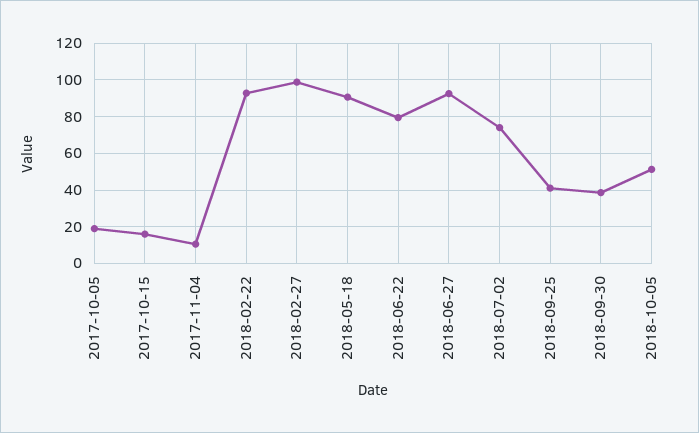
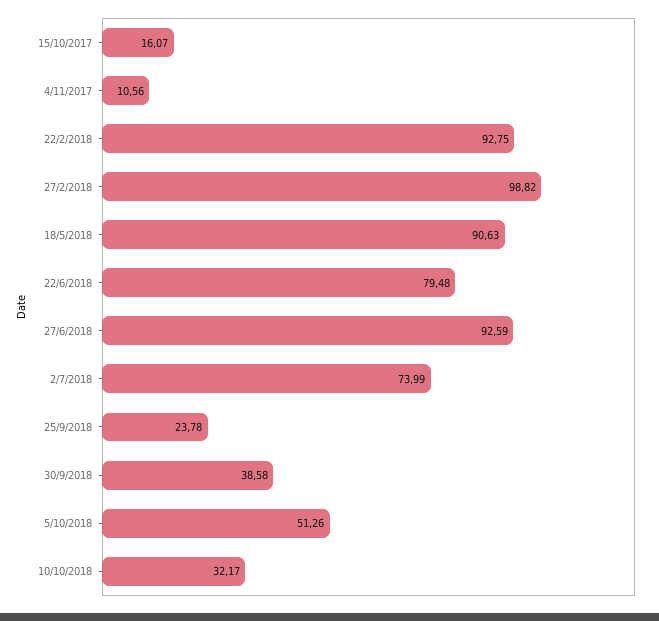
2017-10-05: 20 -> none
2018-09-25: 40 -> 23.78
10/10/2018: none -> 32.17

